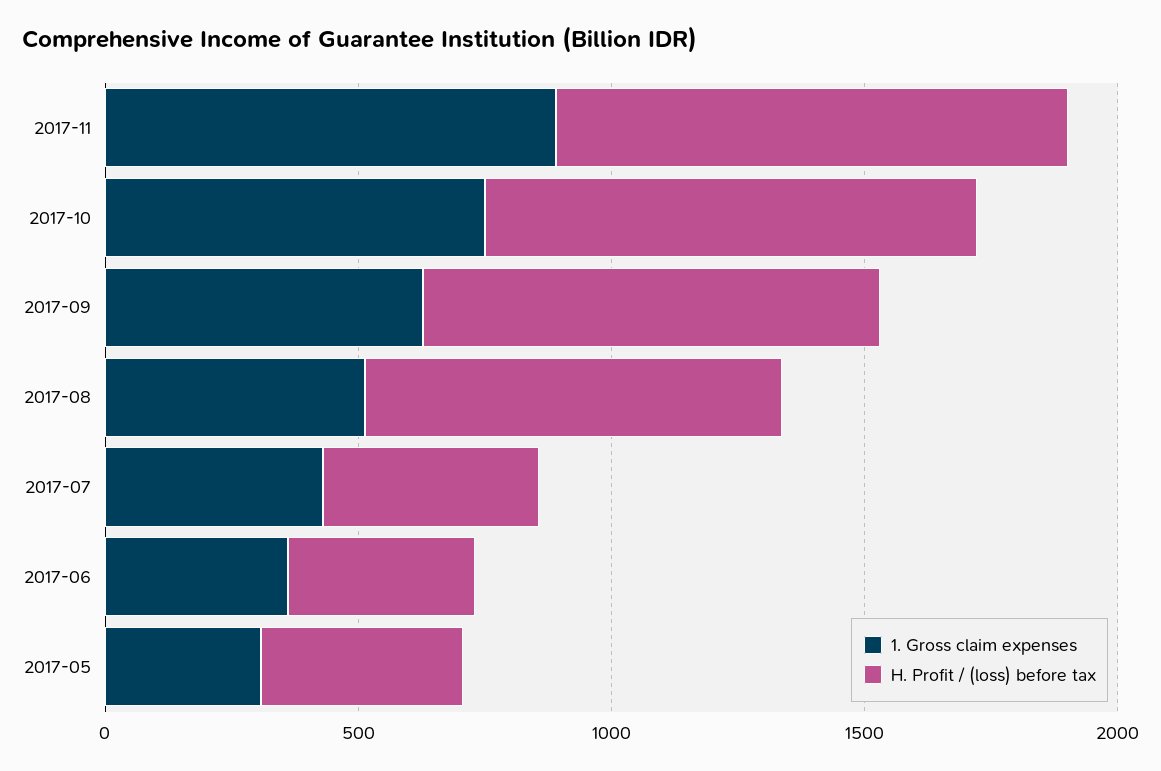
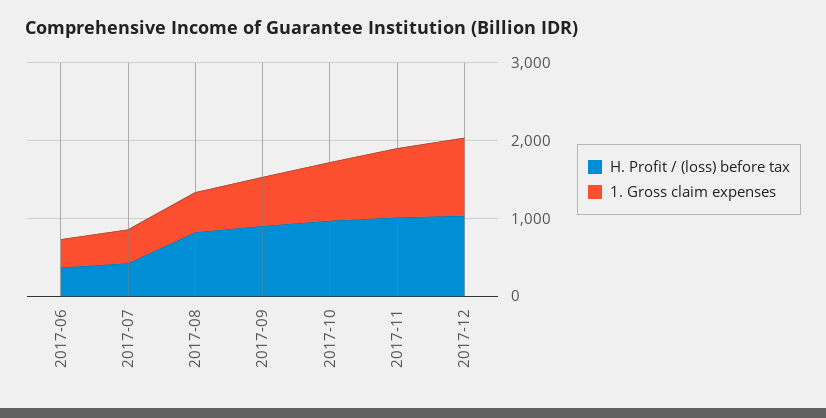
1. Gross claim expenses, 2017-05: 300 -> none
H. Profit / (loss) before tax, 2017-05: 400 -> none
H. Profit / (loss) before tax, 2017-12: none -> 1000
1. Gross claim expenses, 2017-12: none -> 1000

